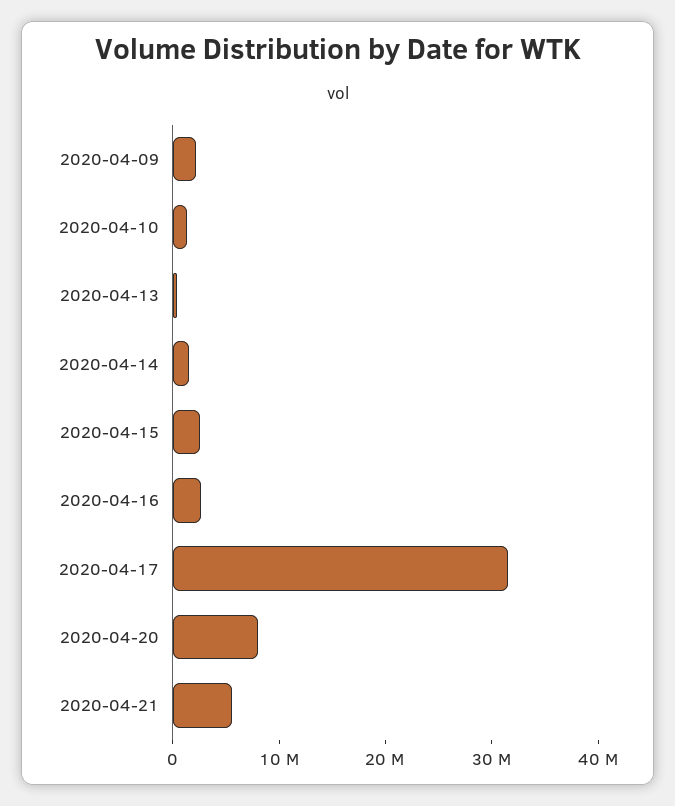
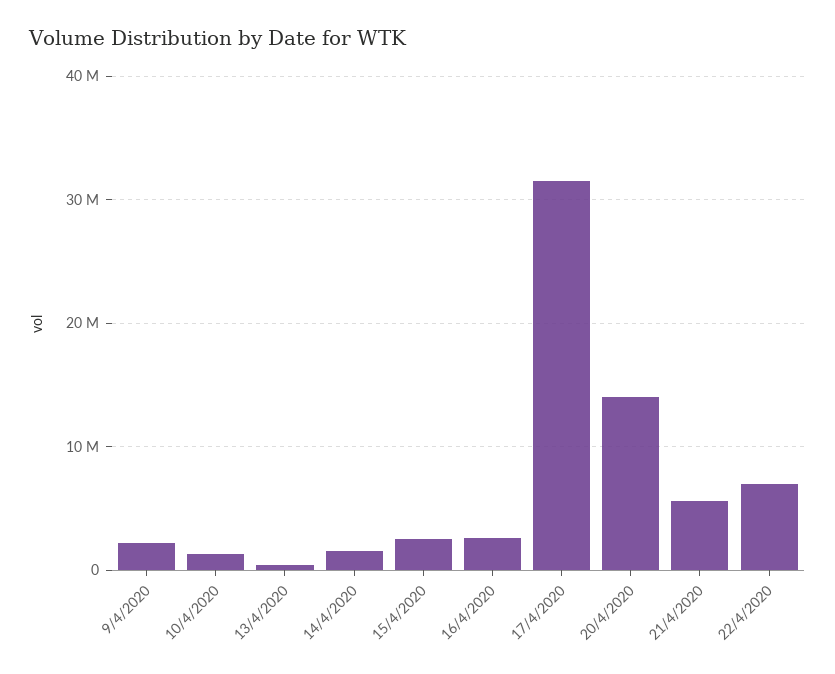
2020-04-20: 8000000 -> 14000000
22/4/2020: none -> 7000000

